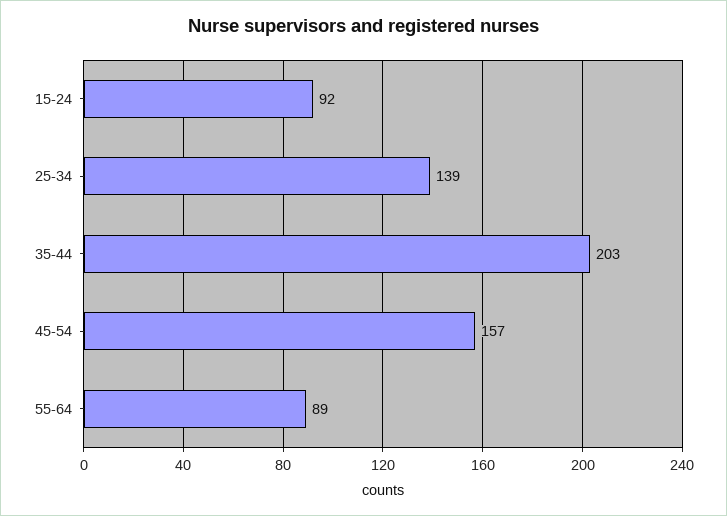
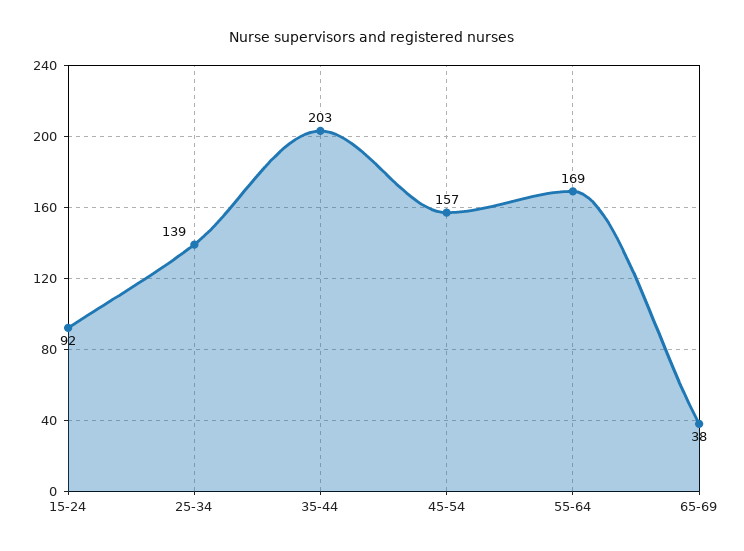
55-64: 89 -> 169
65-69: none -> 38

